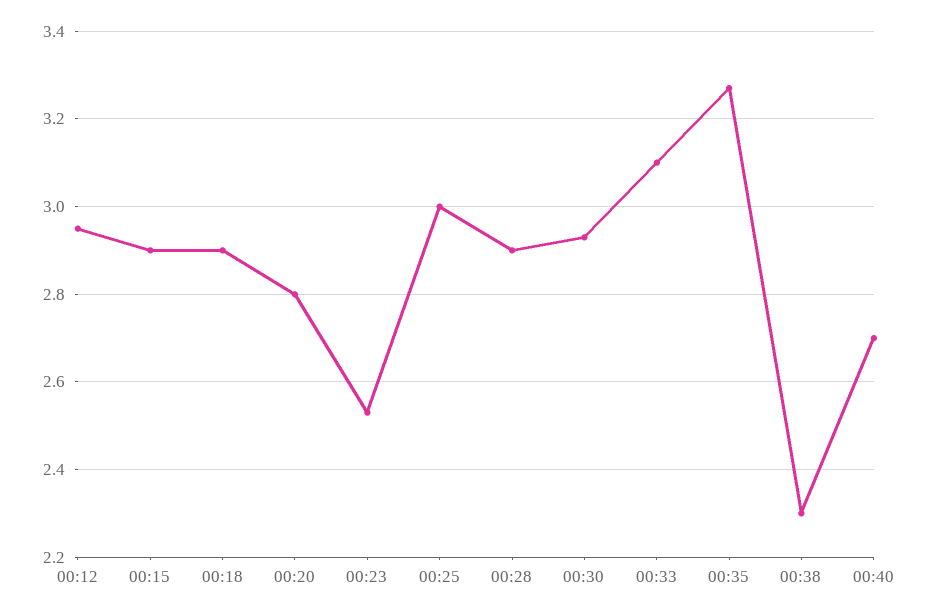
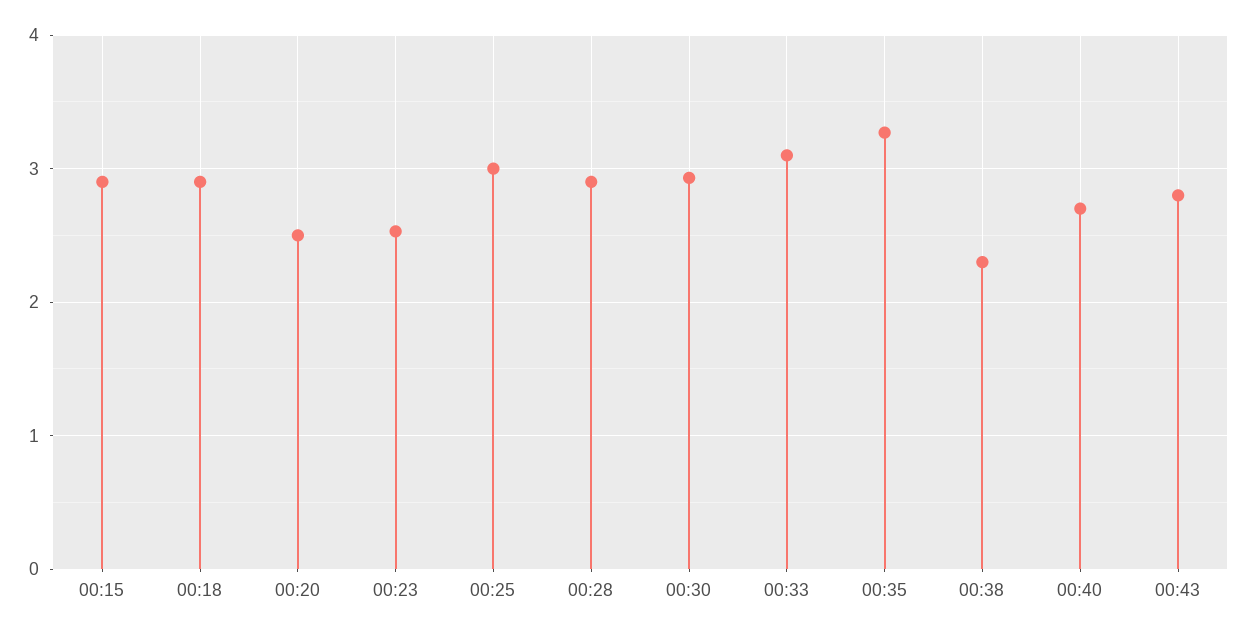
00:12: 2.95 -> none
00:20: 2.8 -> 2.5
00:43: none -> 2.8

